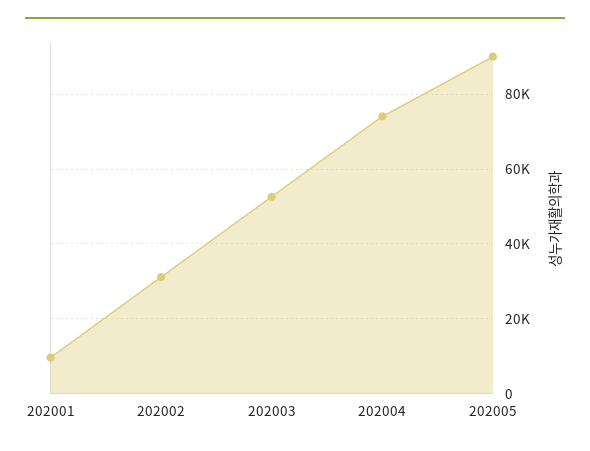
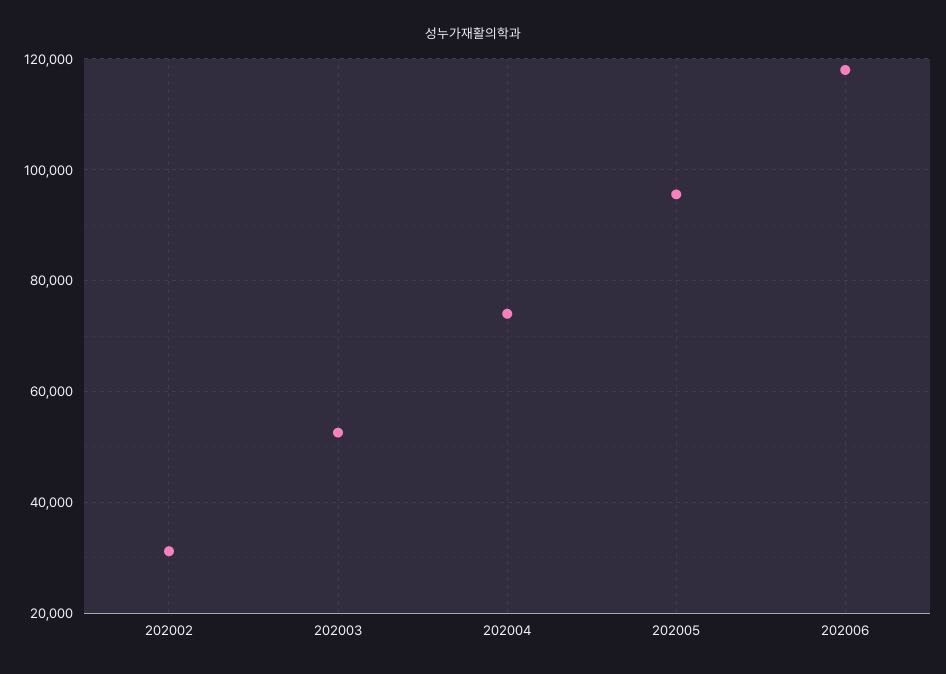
202001: 10000 -> none
202005: 90000 -> 96000
202006: none -> 118000

